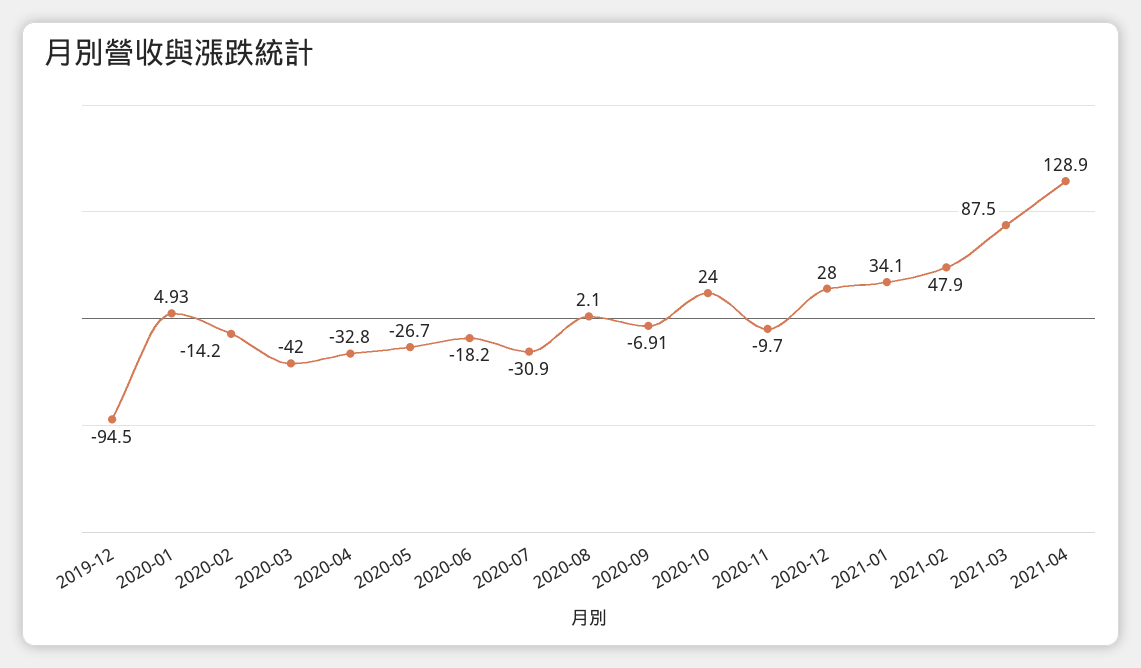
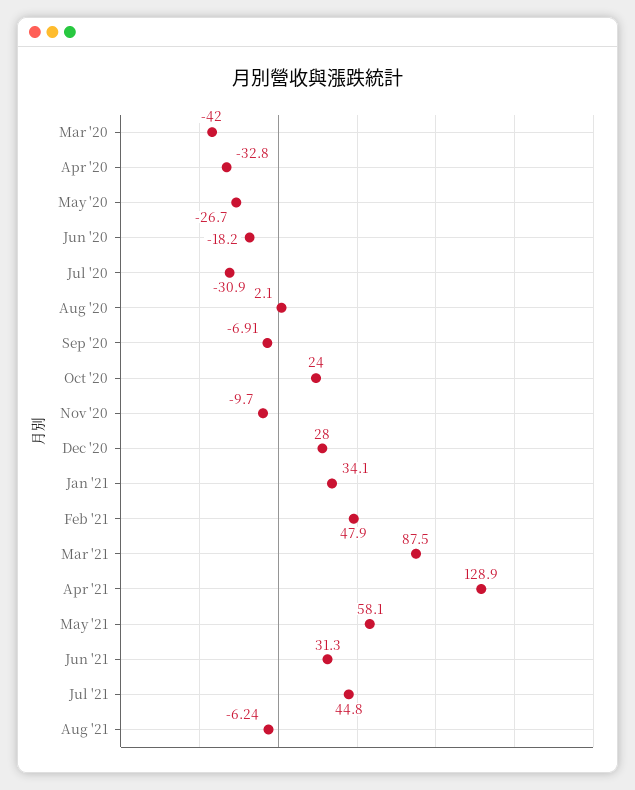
2019-12: -94.5 -> none
2020-01: 4.93 -> none
2020-02: -14.2 -> none
May '21: none -> 58.1
Jun '21: none -> 31.3
Jul '21: none -> 44.8
Aug '21: none -> -6.24

